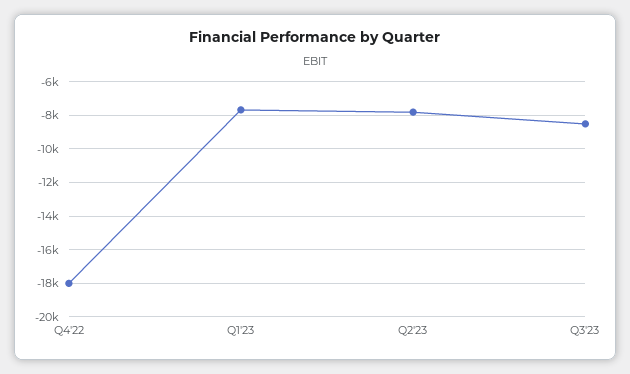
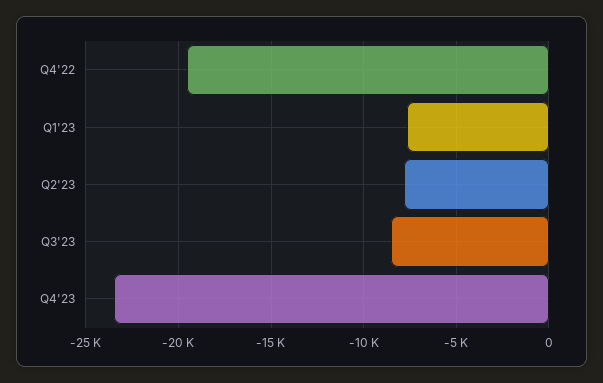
Q4'22: -18000 -> -19500
Q4'23: none -> -23500

